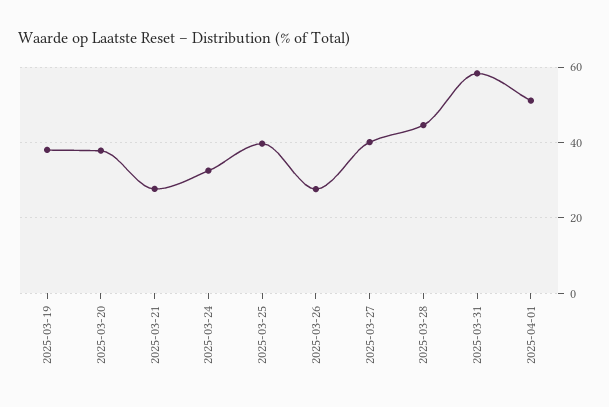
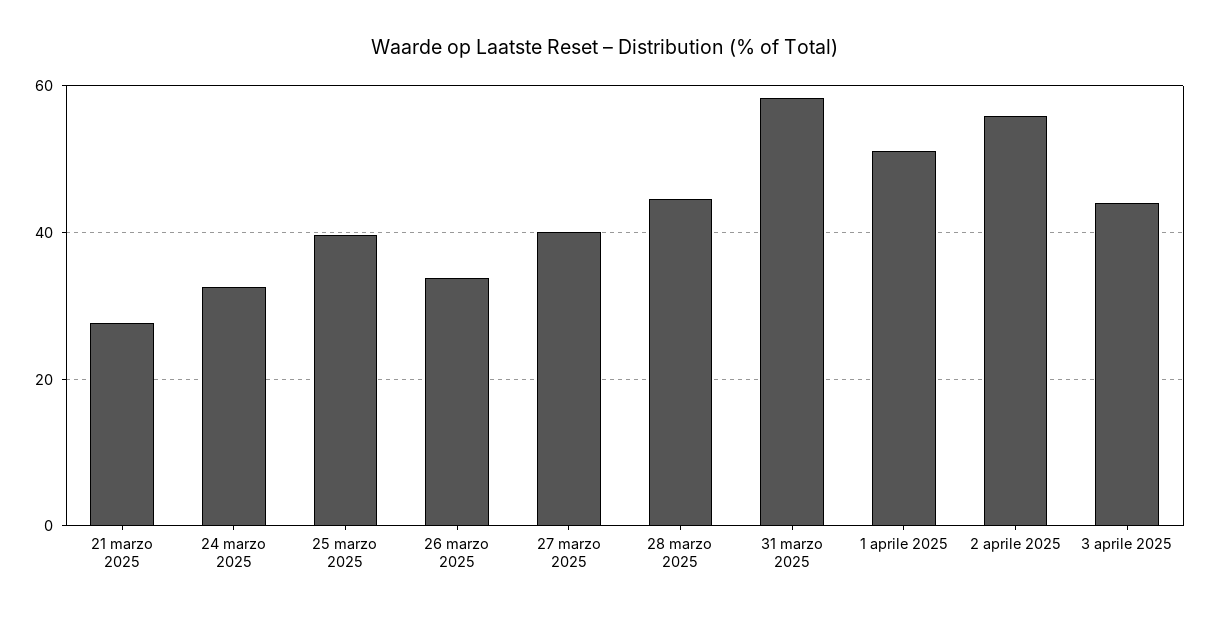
2025-03-19: 38 -> none
2025-03-20: 38 -> none
2025-03-26: 28 -> 34
2 aprile 2025: none -> 56
3 aprile 2025: none -> 44

